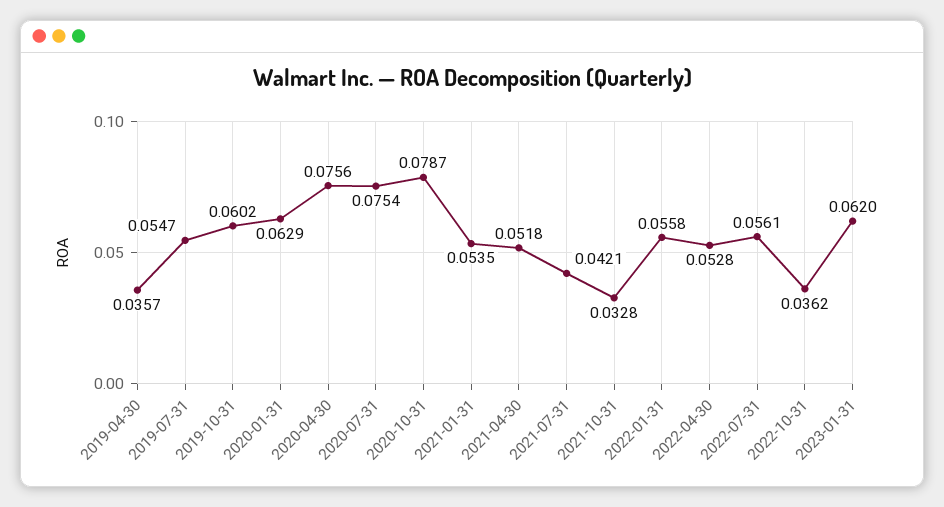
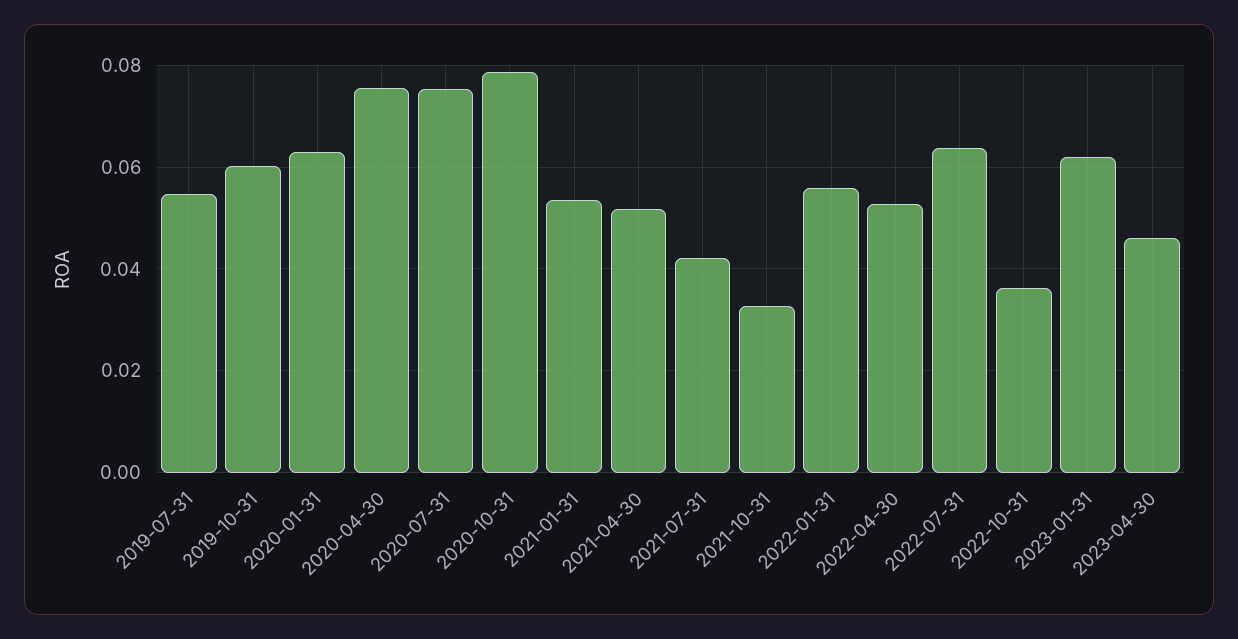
2019-04-30: 0.0357 -> none
2022-07-31: 0.0561 -> 0.064
2023-04-30: none -> 0.046

